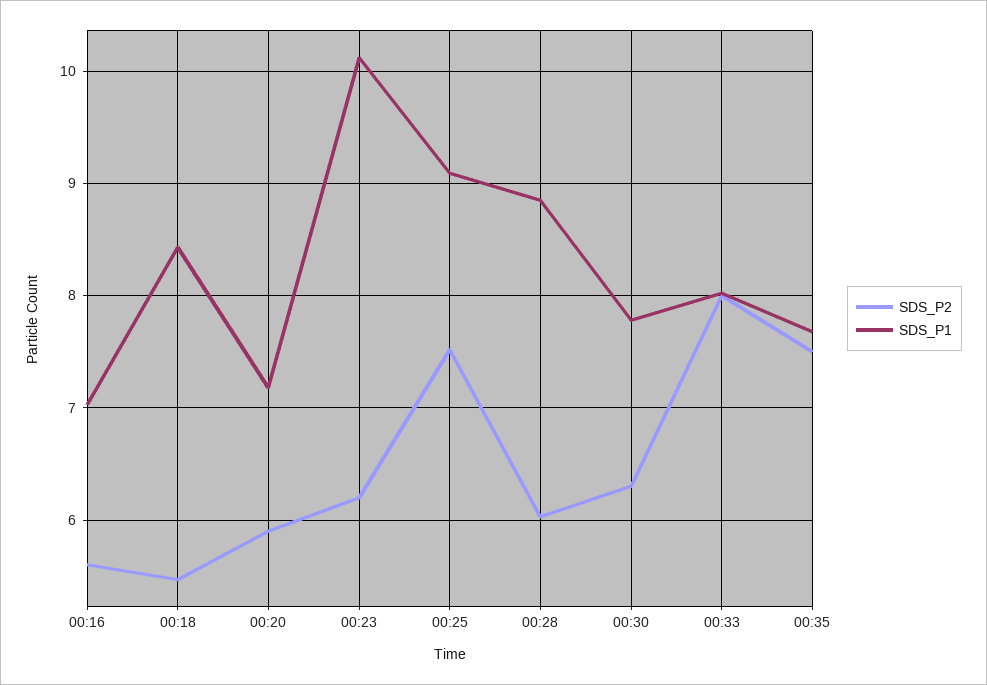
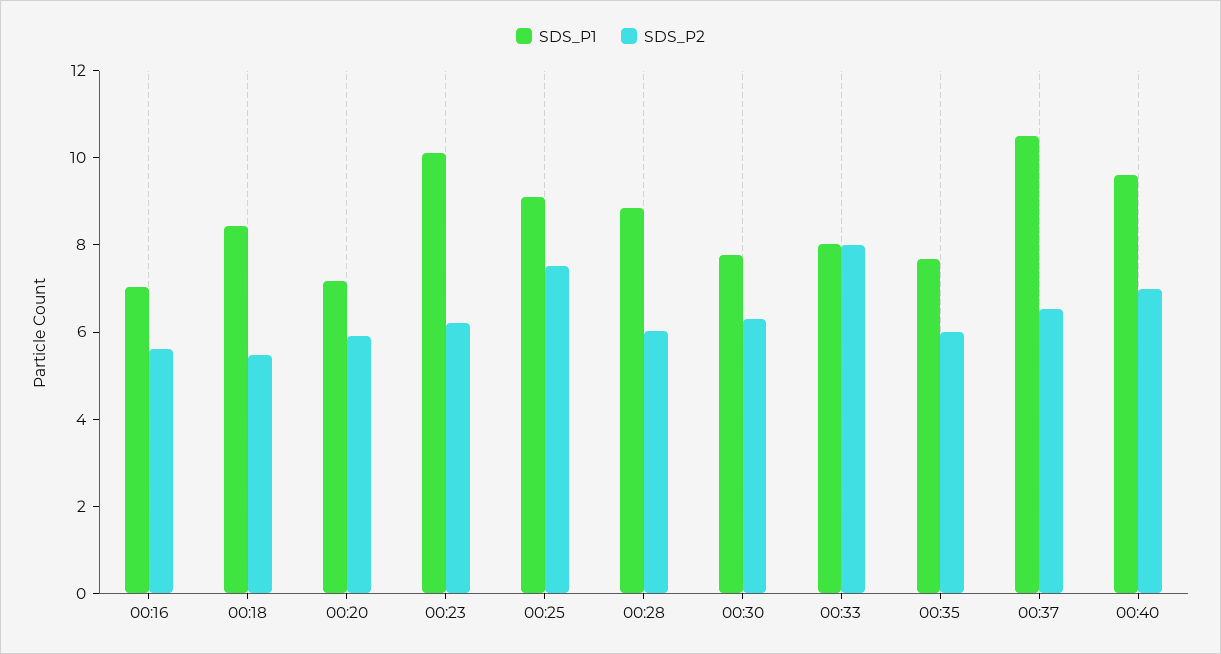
SDS_P2, 00:35: 7.5 -> 6
SDS_P1, 00:37: none -> 10.5
SDS_P2, 00:37: none -> 6.5
SDS_P1, 00:40: none -> 9.5
SDS_P2, 00:40: none -> 7

